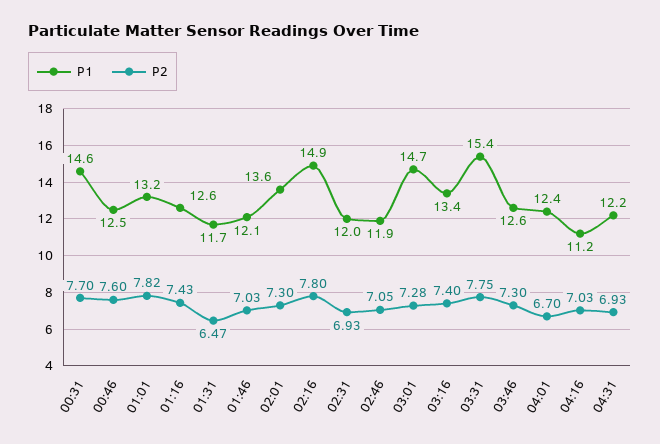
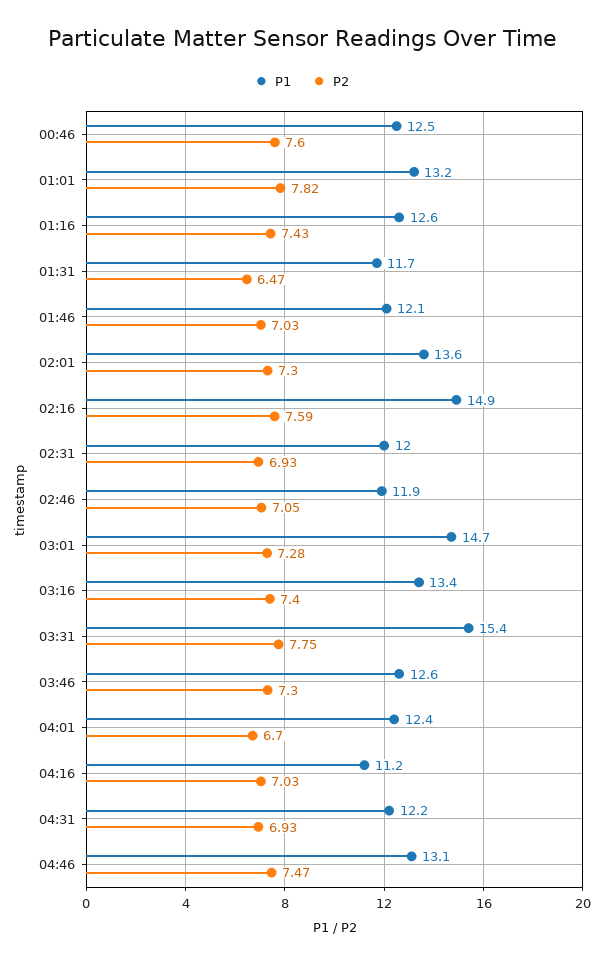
P1, 00:31: 14.6 -> none
P2, 00:31: 7.7 -> none
P2, 02:16: 7.8 -> 7.59
P1, 04:46: none -> 13.1
P2, 04:46: none -> 7.47

